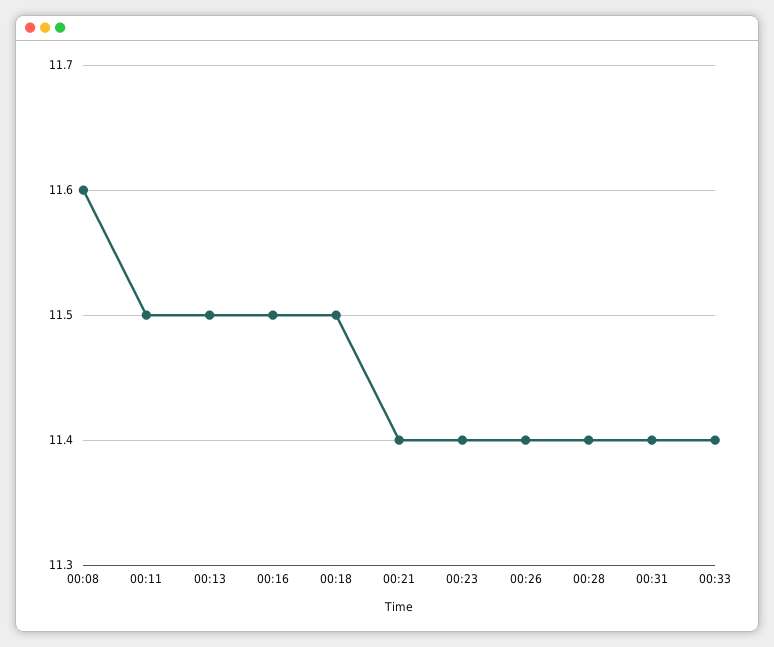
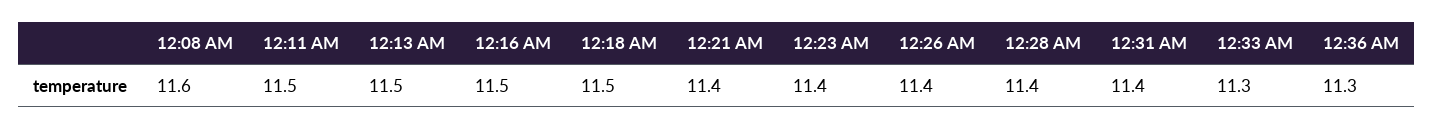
00:33: 11.4 -> 11.3
12:36 AM: none -> 11.3

